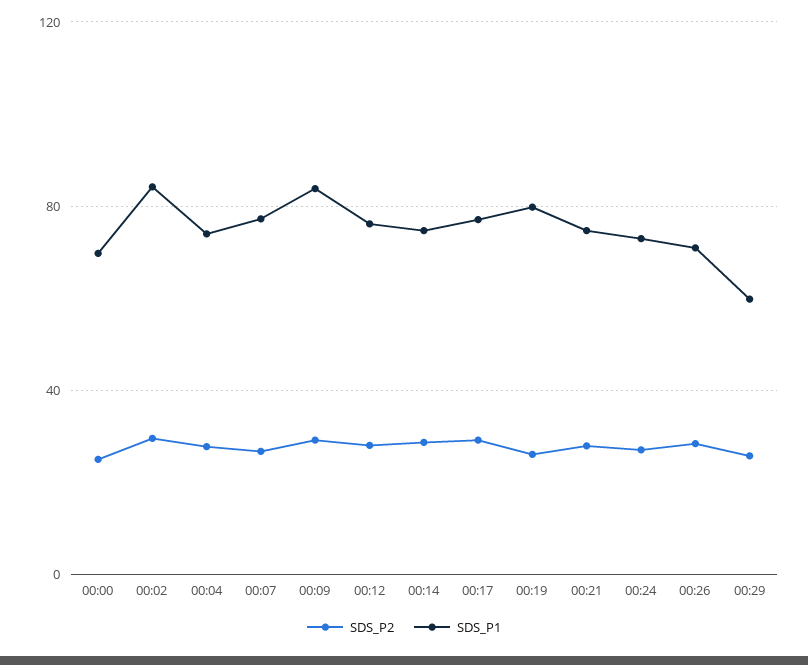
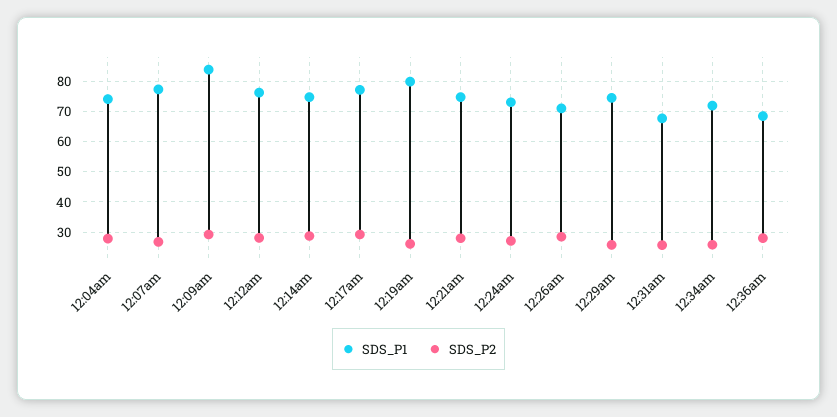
SDS_P2, 00:00: 25 -> none
SDS_P1, 00:00: 70 -> none
SDS_P2, 00:02: 30 -> none
SDS_P1, 00:02: 85 -> none
SDS_P1, 00:29: 60 -> 74
SDS_P1, 12:31am: none -> 68
SDS_P2, 12:31am: none -> 26
SDS_P1, 12:34am: none -> 72
SDS_P2, 12:34am: none -> 26
SDS_P1, 12:36am: none -> 68
SDS_P2, 12:36am: none -> 28

